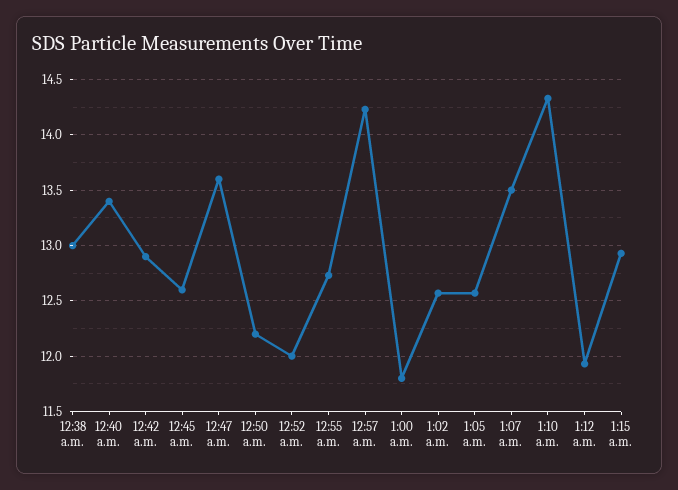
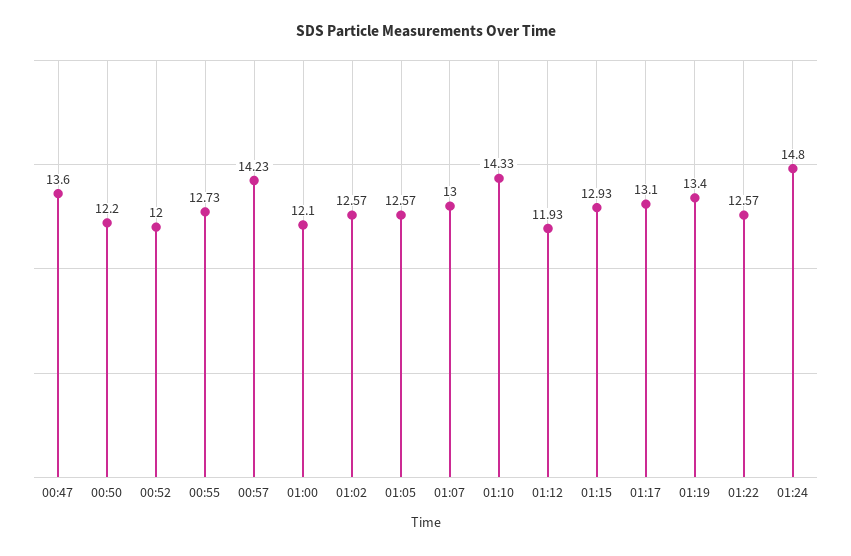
12:38 a.m.: 13 -> none
12:40 a.m.: 13.4 -> none
12:42 a.m.: 12.9 -> none
12:45 a.m.: 12.6 -> none
1:00 a.m.: 11.8 -> 12.1
1:07 a.m.: 13.5 -> 13
01:17: none -> 13.1
01:19: none -> 13.4
01:22: none -> 12.57
01:24: none -> 14.8

